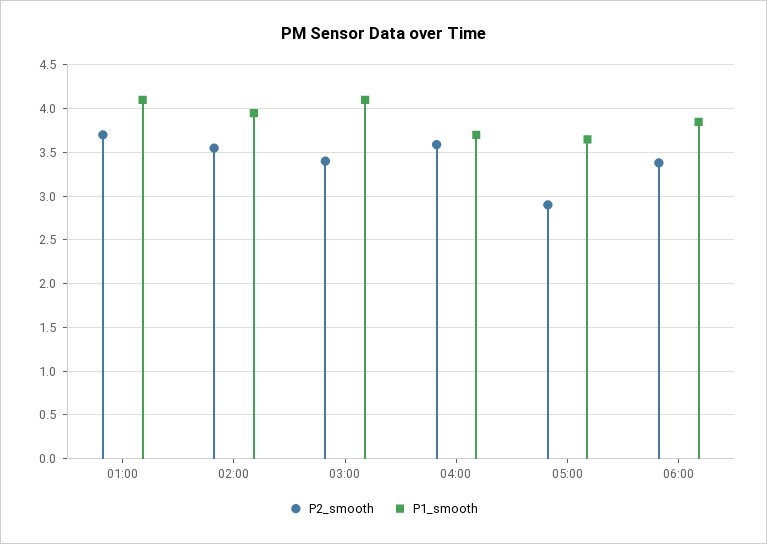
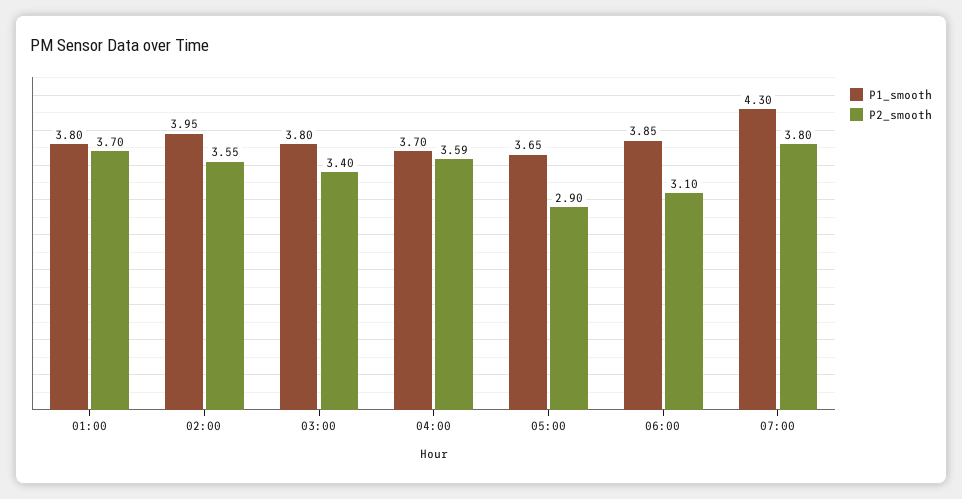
P1_smooth, 01:00: 4.1 -> 3.8
P1_smooth, 03:00: 4.1 -> 3.8
P2_smooth, 06:00: 3.4 -> 3.1
P1_smooth, 07:00: none -> 4.3
P2_smooth, 07:00: none -> 3.8

